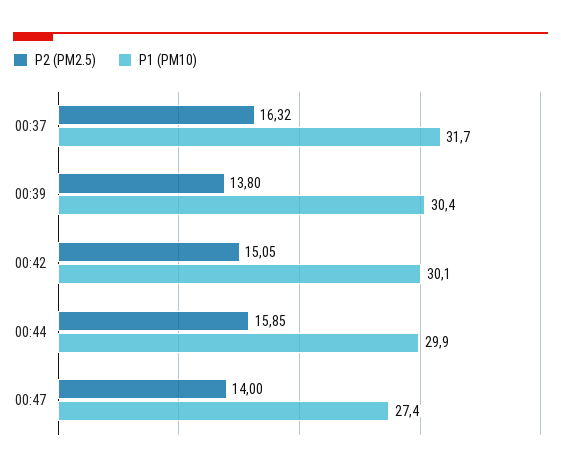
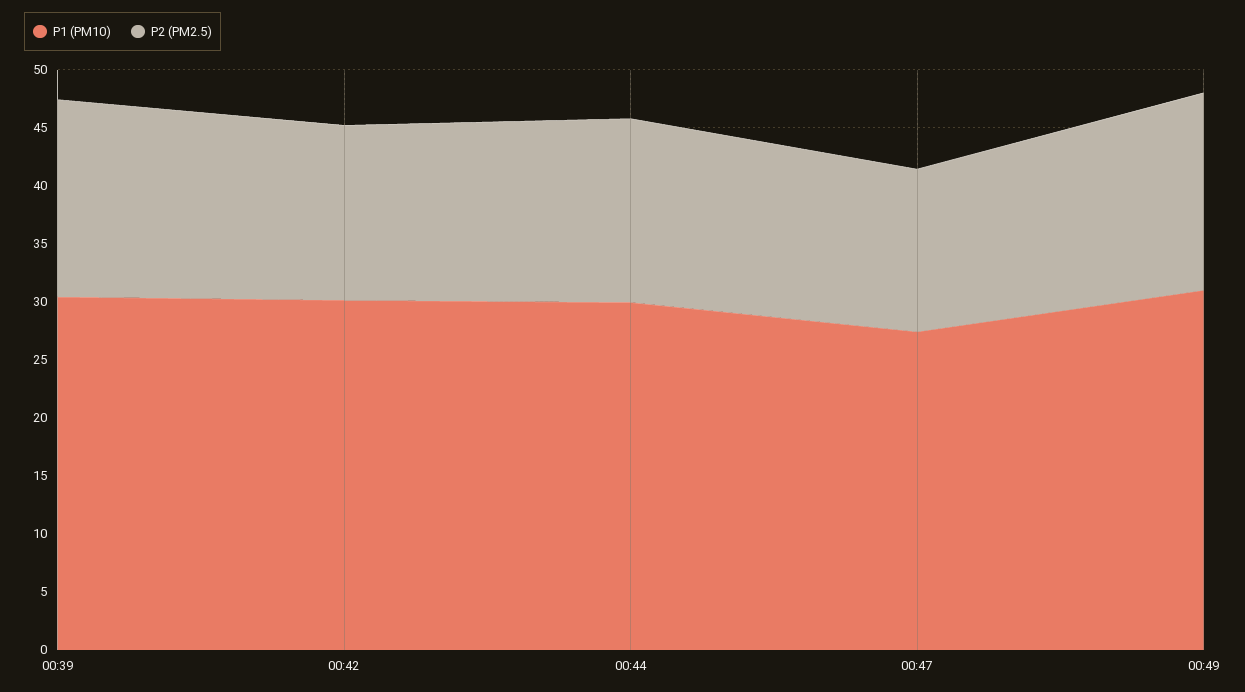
P2 (PM2.5), 00:37: 16.32 -> none
P1 (PM10), 00:37: 31.7 -> none
P2 (PM2.5), 00:39: 13.8 -> 17
P1 (PM10), 00:49: none -> 31
P2 (PM2.5), 00:49: none -> 17

